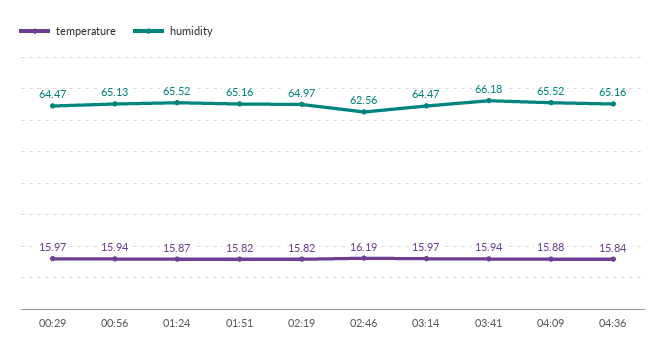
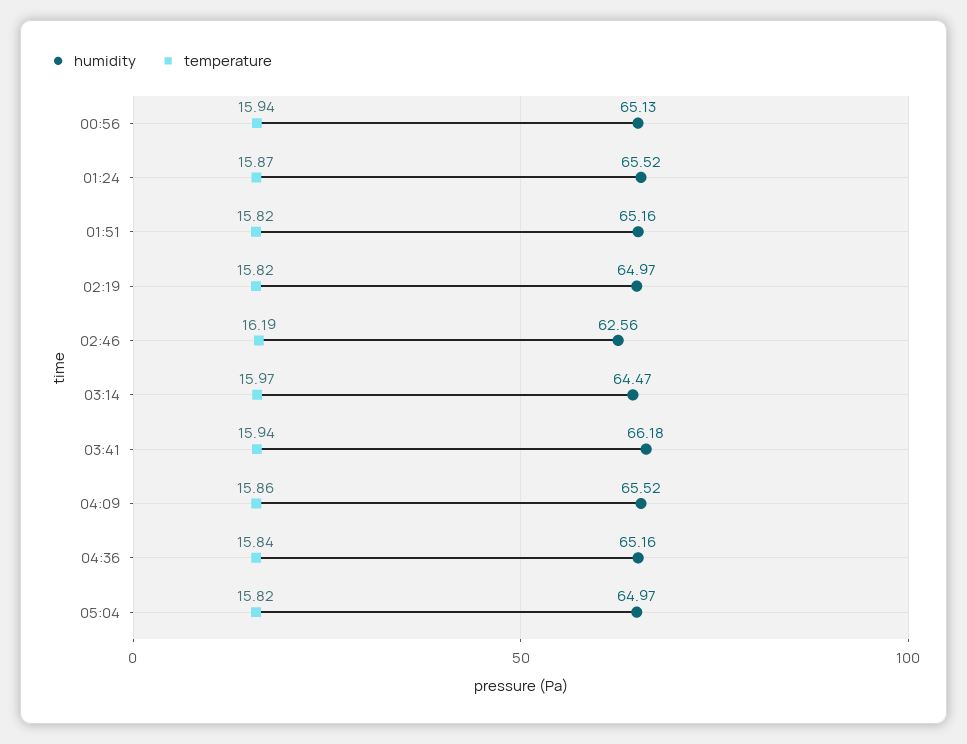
temperature, 00:29: 15.97 -> none
humidity, 00:29: 64.47 -> none
temperature, 04:09: 15.88 -> 15.86
humidity, 05:04: none -> 64.97
temperature, 05:04: none -> 15.82

